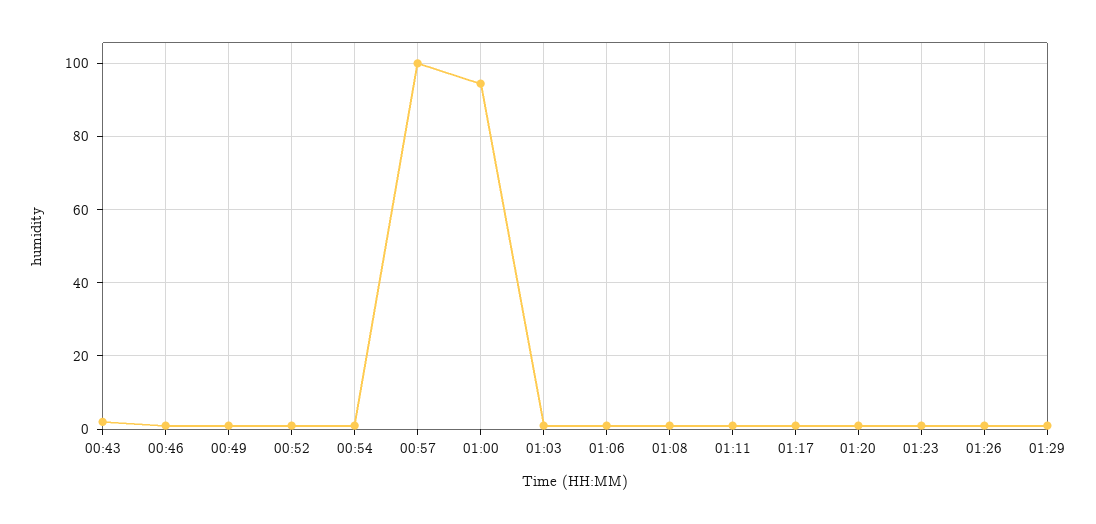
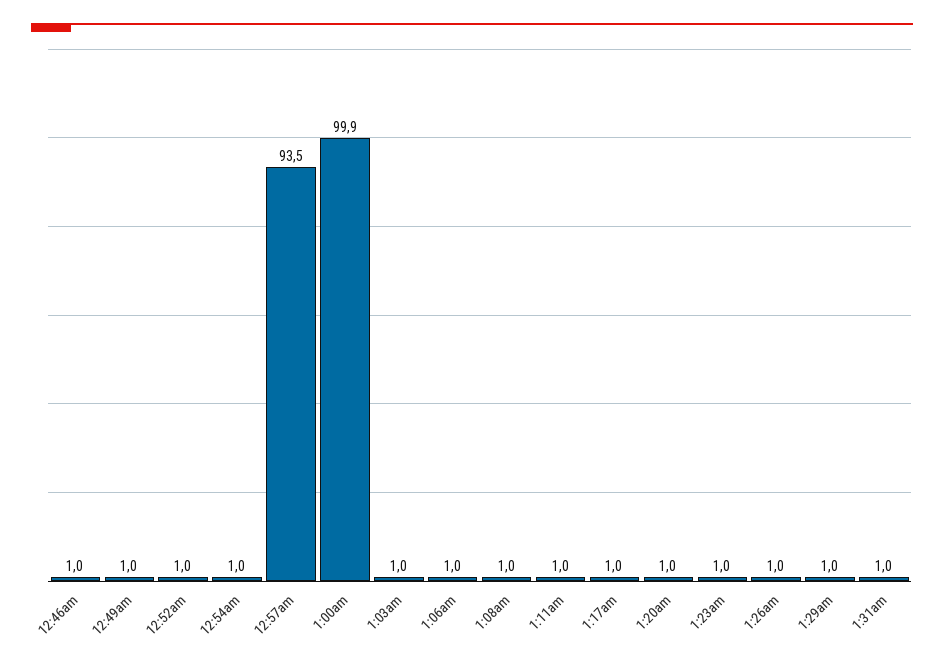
00:43: 2 -> none
00:57: 100 -> 93.5
01:00: 94 -> 99.9
1:31am: none -> 1

